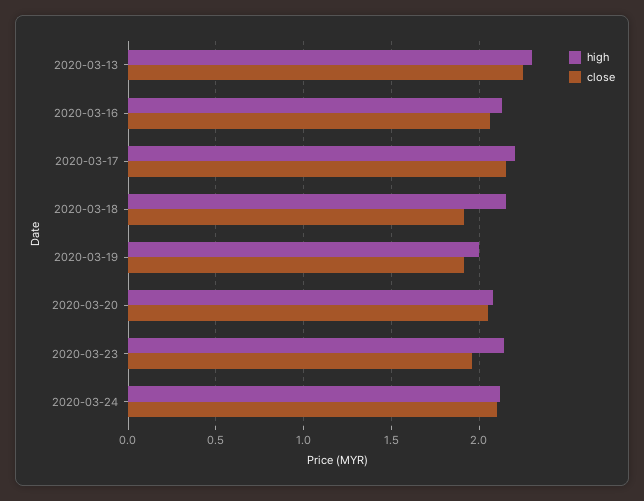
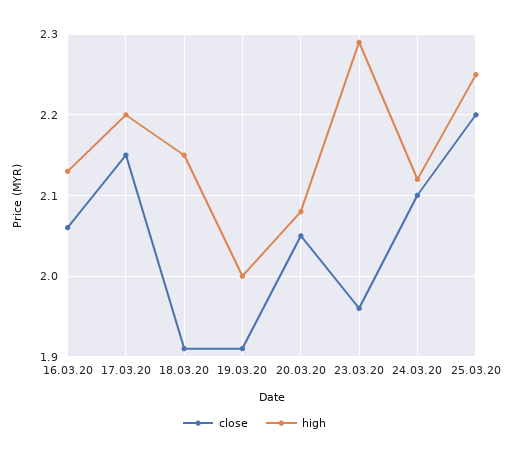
high, 2020-03-13: 2.3 -> none
close, 2020-03-13: 2.25 -> none
high, 2020-03-23: 2.15 -> 2.29
close, 25.03.20: none -> 2.2
high, 25.03.20: none -> 2.25

